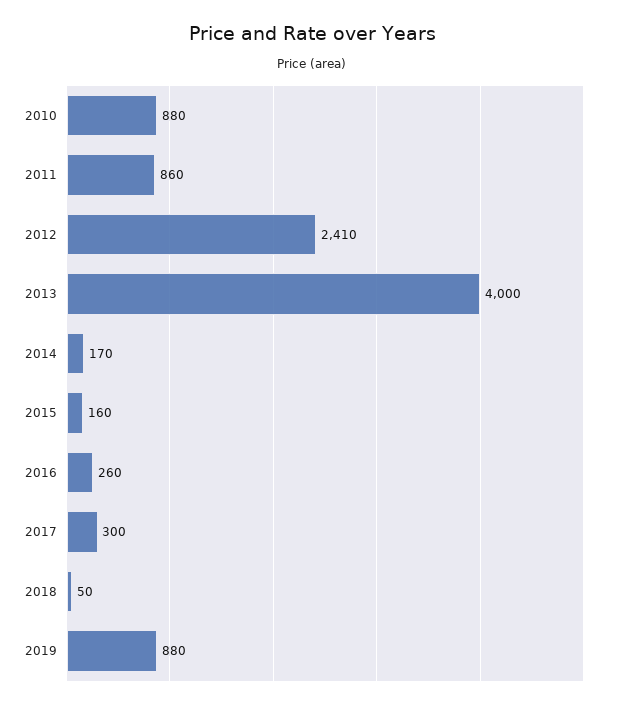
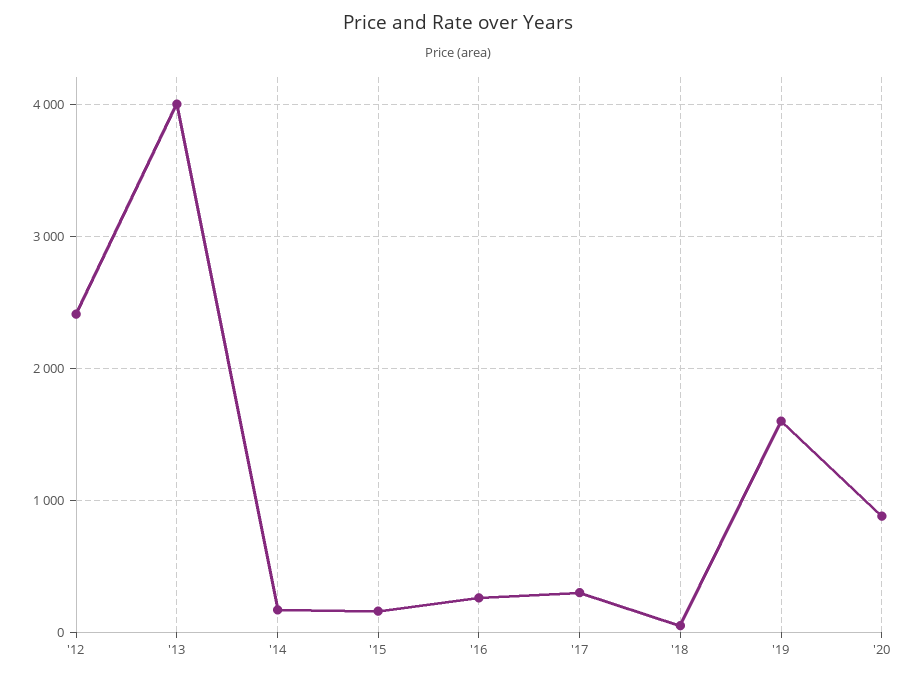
2010: 880 -> none
2011: 860 -> none
2019: 880 -> 1600
'20: none -> 900

